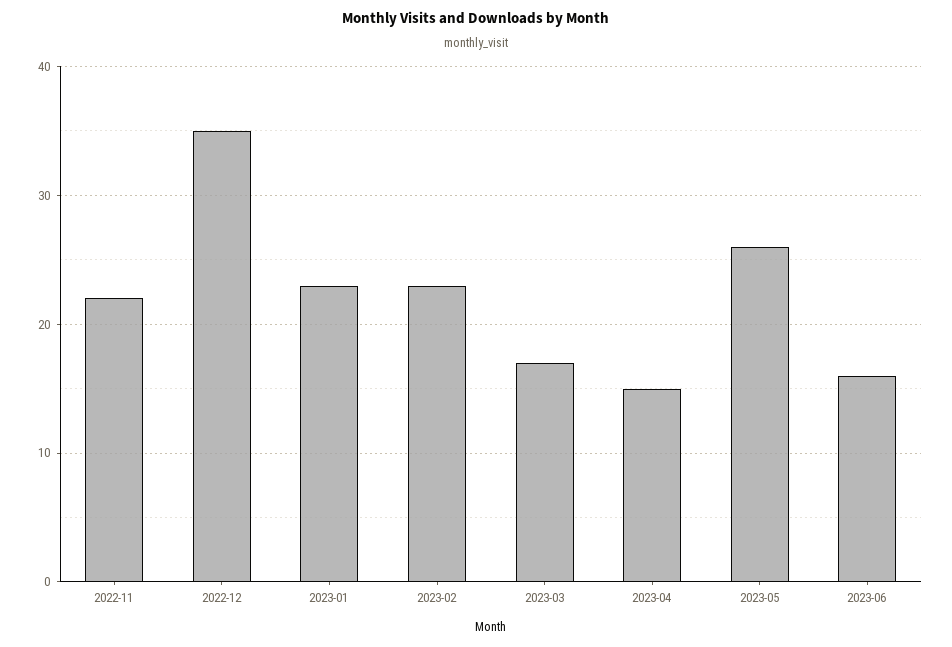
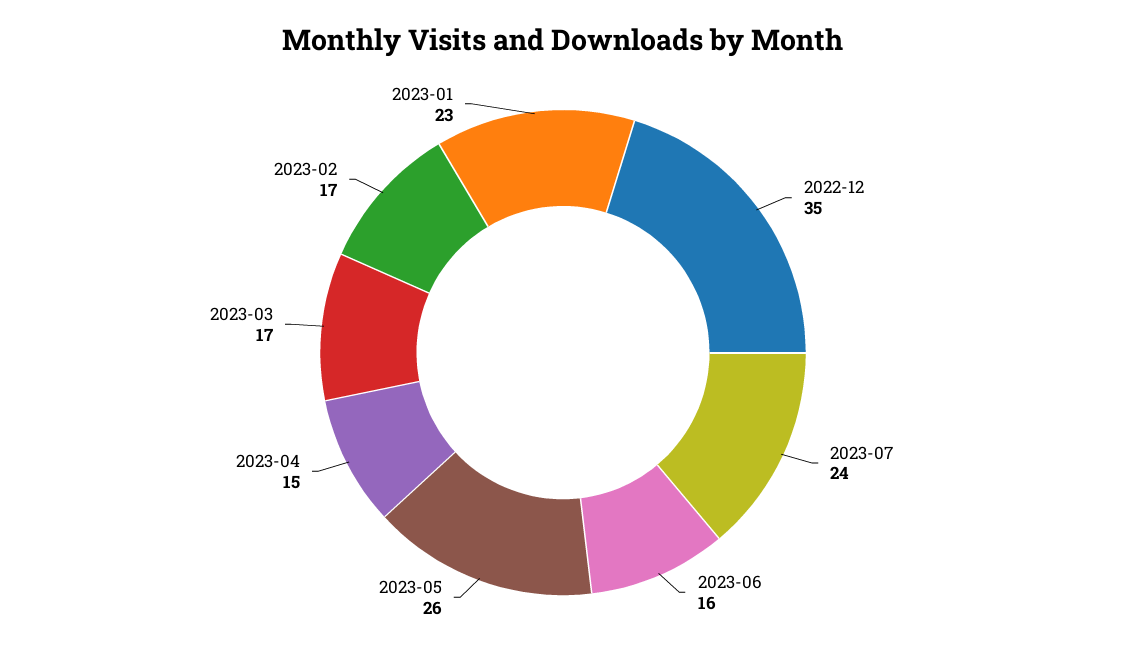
2022-11: 22 -> none
2023-02: 23 -> 17
2023-07: none -> 24

